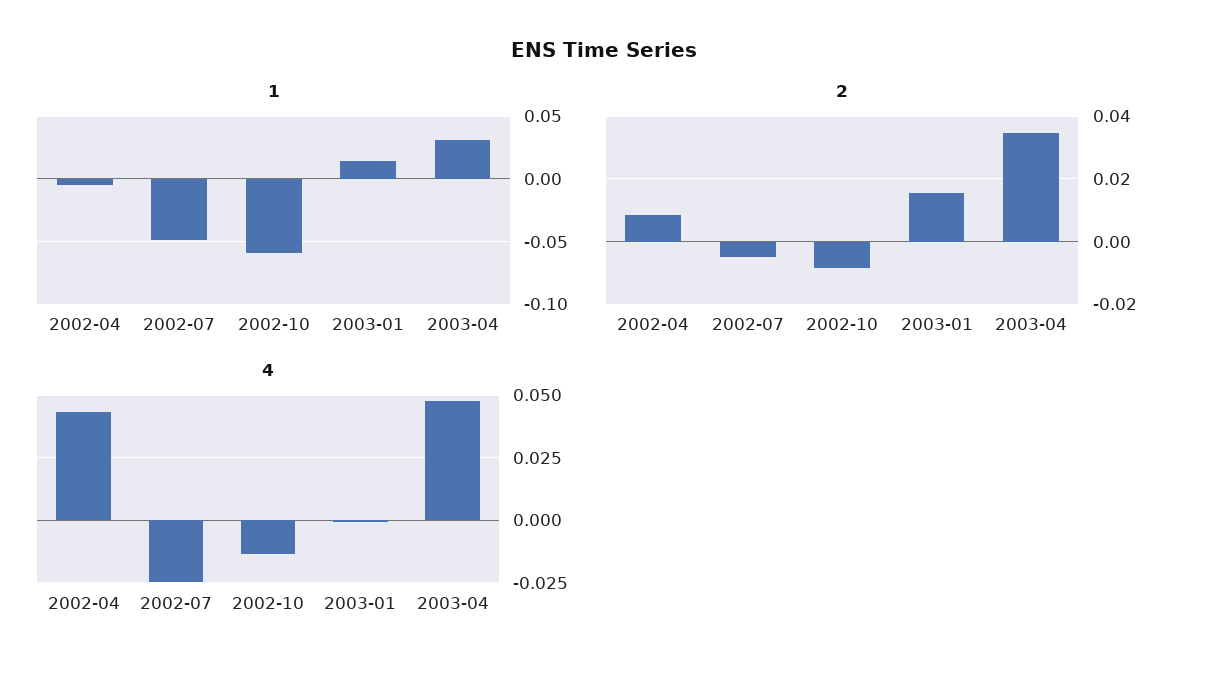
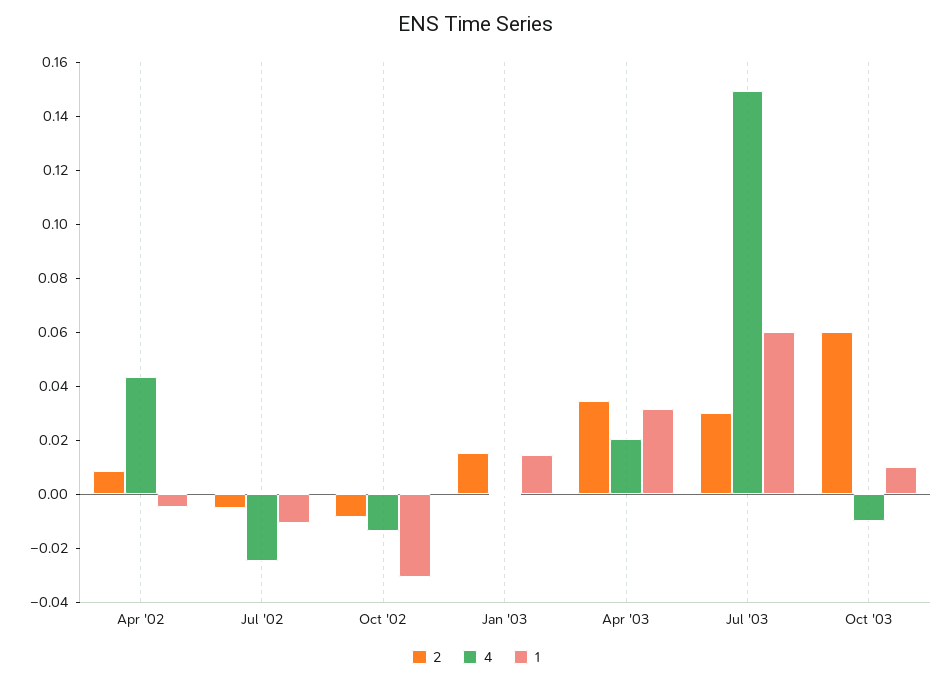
1, 2002-07: -0.05 -> -0.01
1, 2002-10: -0.06 -> -0.03
4, 2003-04: 0.0475 -> 0.02
2, Jul '03: none -> 0.03
4, Jul '03: none -> 0.15
1, Jul '03: none -> 0.06
2, Oct '03: none -> 0.06
4, Oct '03: none -> -0.01
1, Oct '03: none -> 0.01

